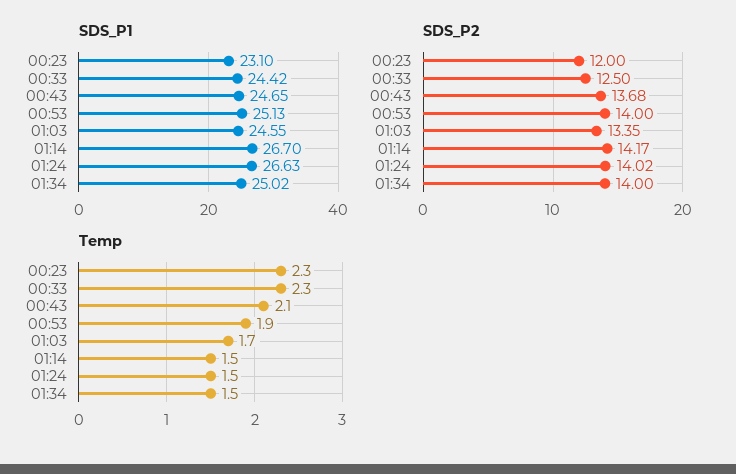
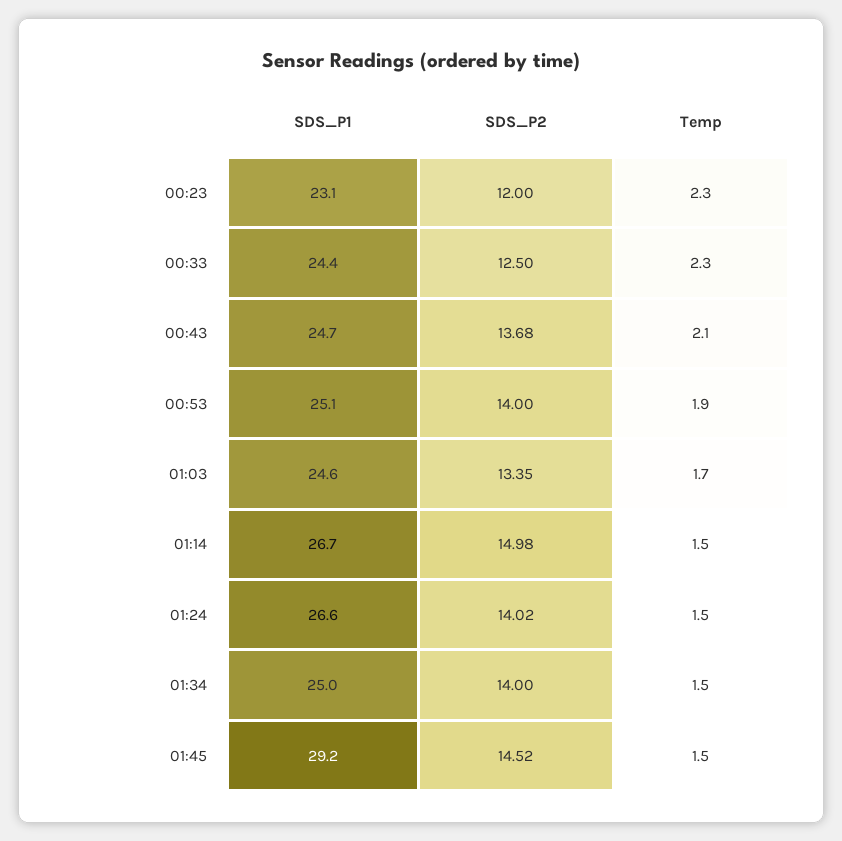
SDS_P2, 01:14: 14.17 -> 14.98
SDS_P1, 01:45: none -> 29.2
SDS_P2, 01:45: none -> 14.52
Temp, 01:45: none -> 1.5

